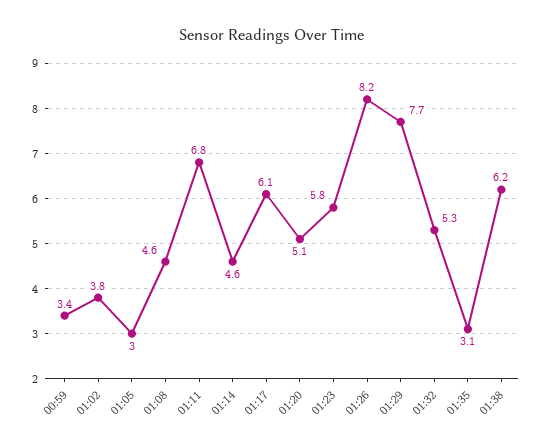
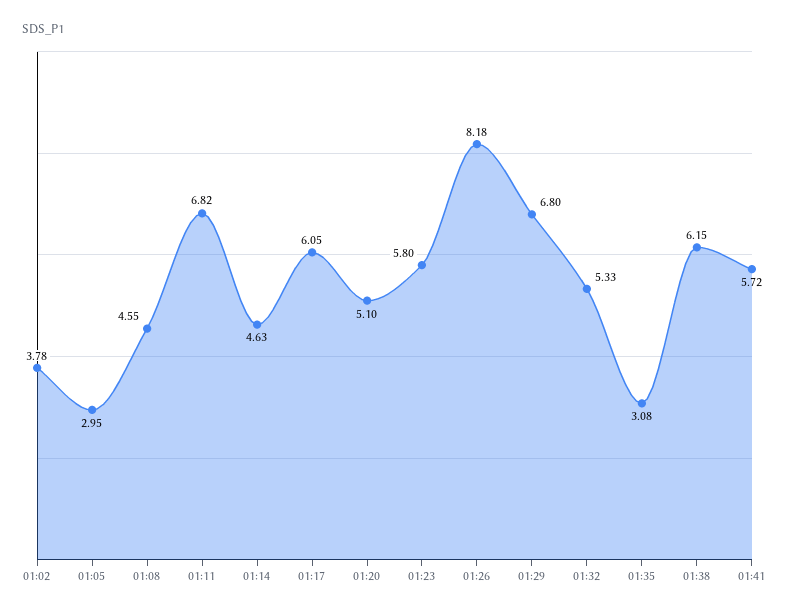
00:59: 3.4 -> none
01:29: 7.7 -> 6.8
01:41: none -> 5.72

